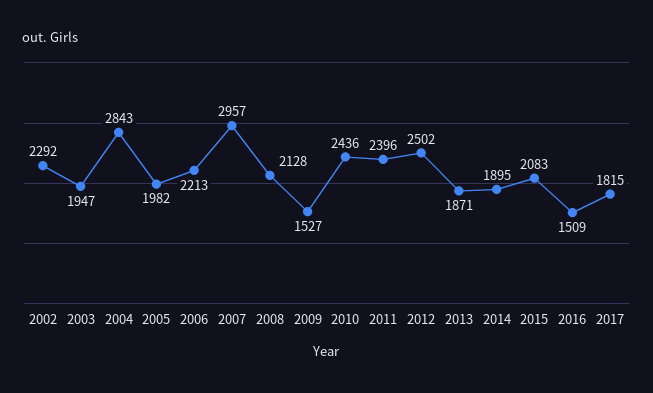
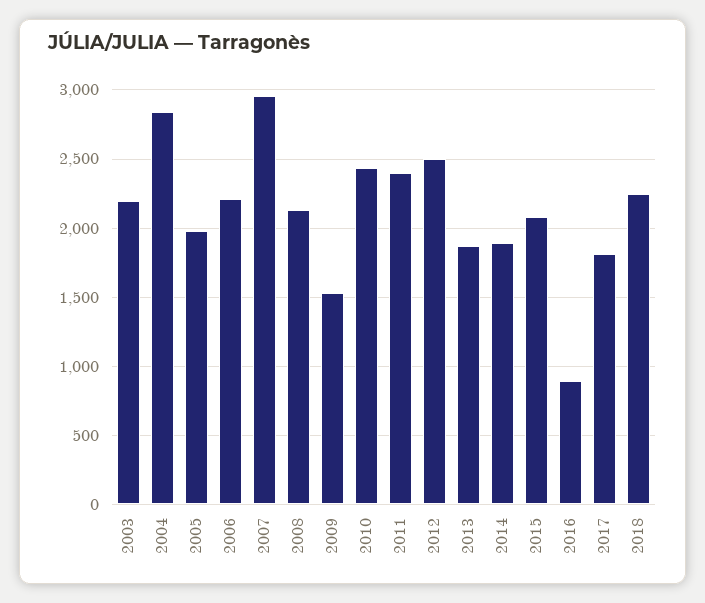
2002: 2292 -> none
2003: 1947 -> 2200
2016: 1509 -> 900
2018: none -> 2250

